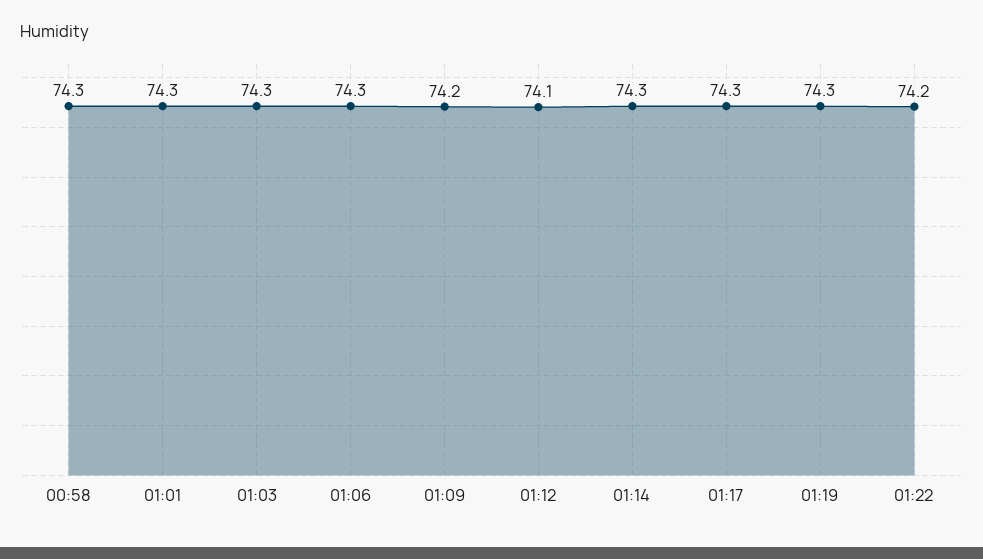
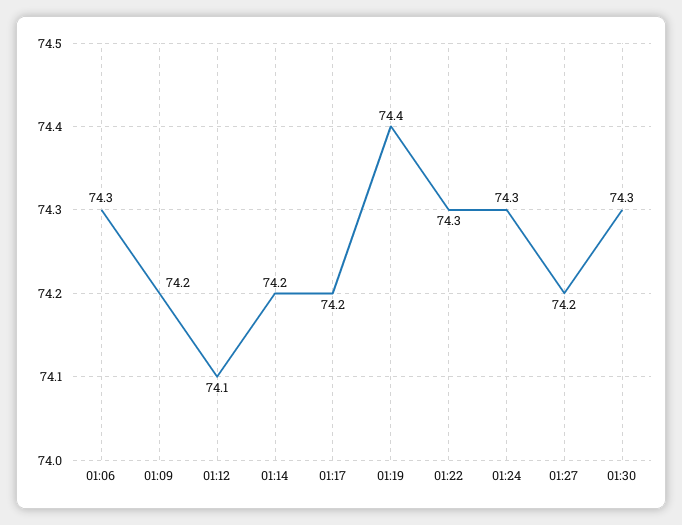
00:58: 74.3 -> none
01:01: 74.3 -> none
01:03: 74.3 -> none
01:14: 74.3 -> 74.2
01:17: 74.3 -> 74.2
01:19: 74.3 -> 74.4
01:22: 74.2 -> 74.3
01:24: none -> 74.3
01:27: none -> 74.2
01:30: none -> 74.3

